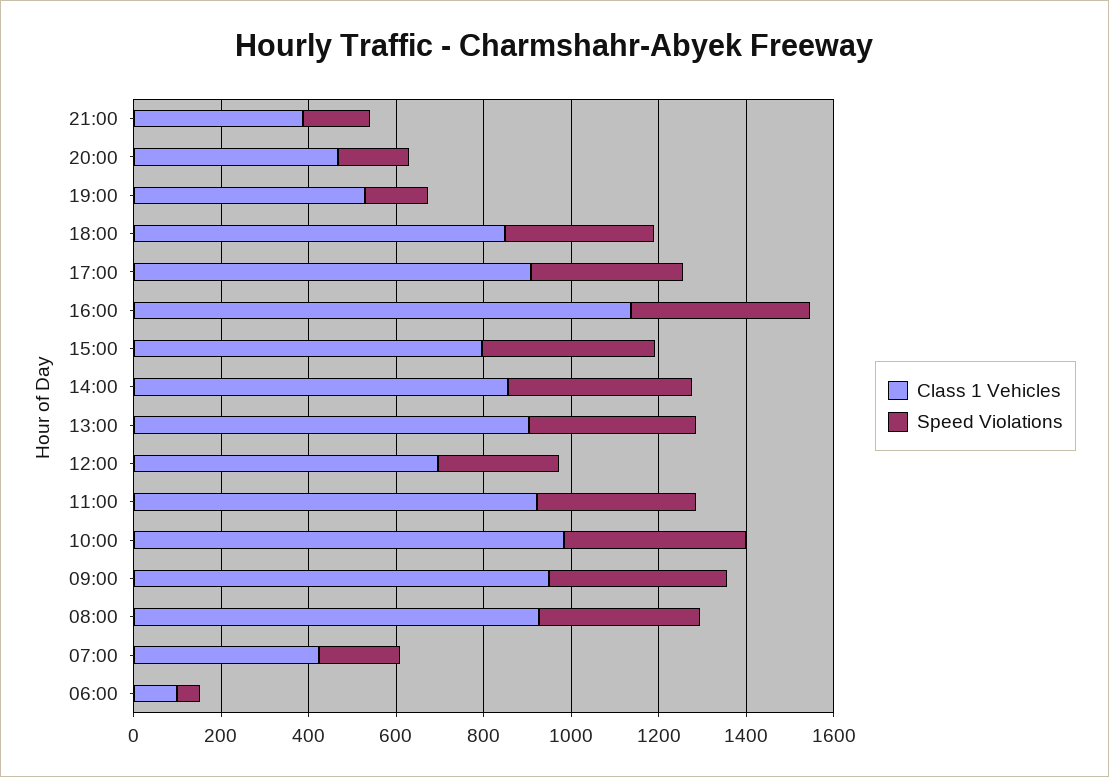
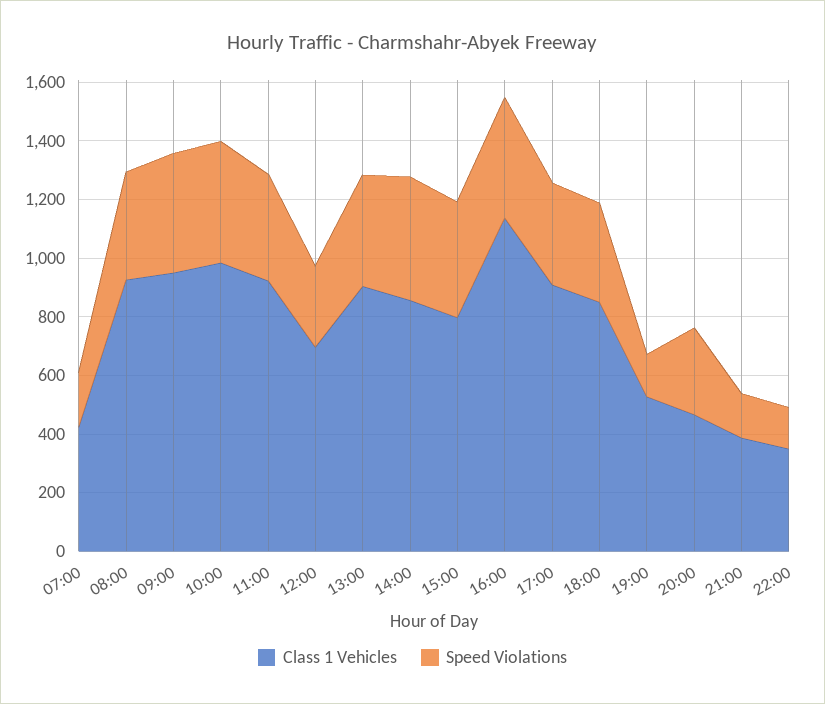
Speed Violations, 20:00: 150 -> 300
Class 1 Vehicles, 06:00: 100 -> none
Speed Violations, 06:00: 50 -> none
Class 1 Vehicles, 22:00: none -> 350
Speed Violations, 22:00: none -> 150

